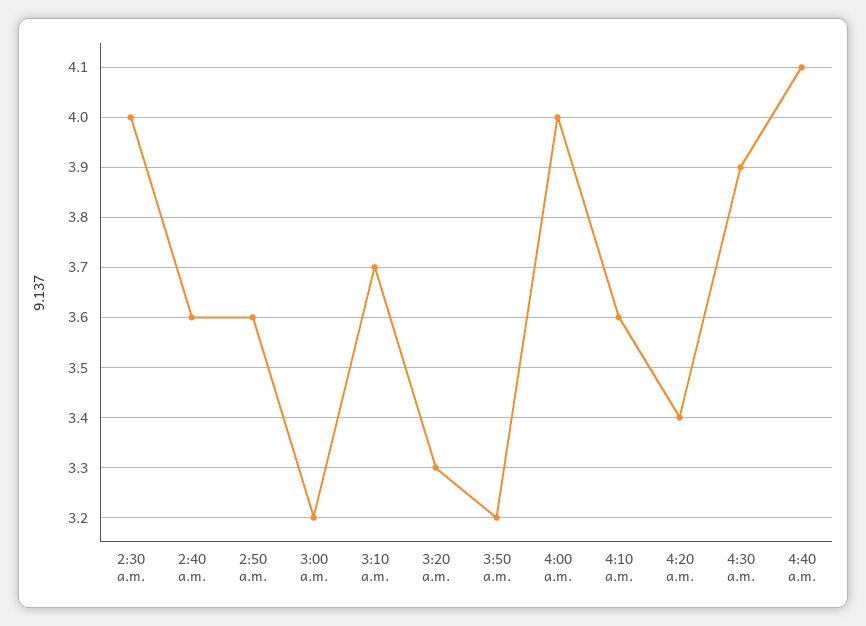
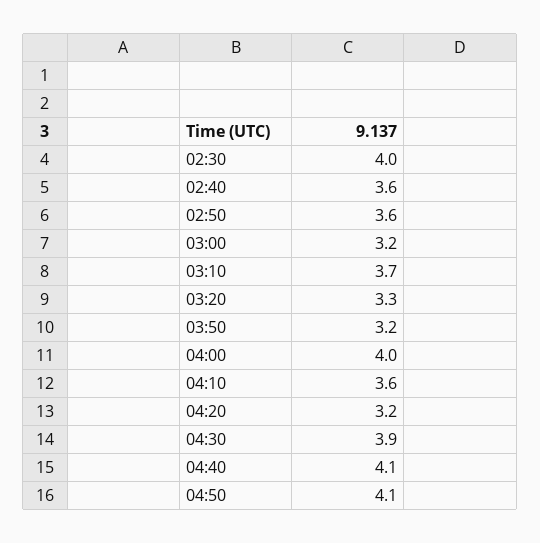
4:20 a.m.: 3.4 -> 3.2
04:50: none -> 4.1

